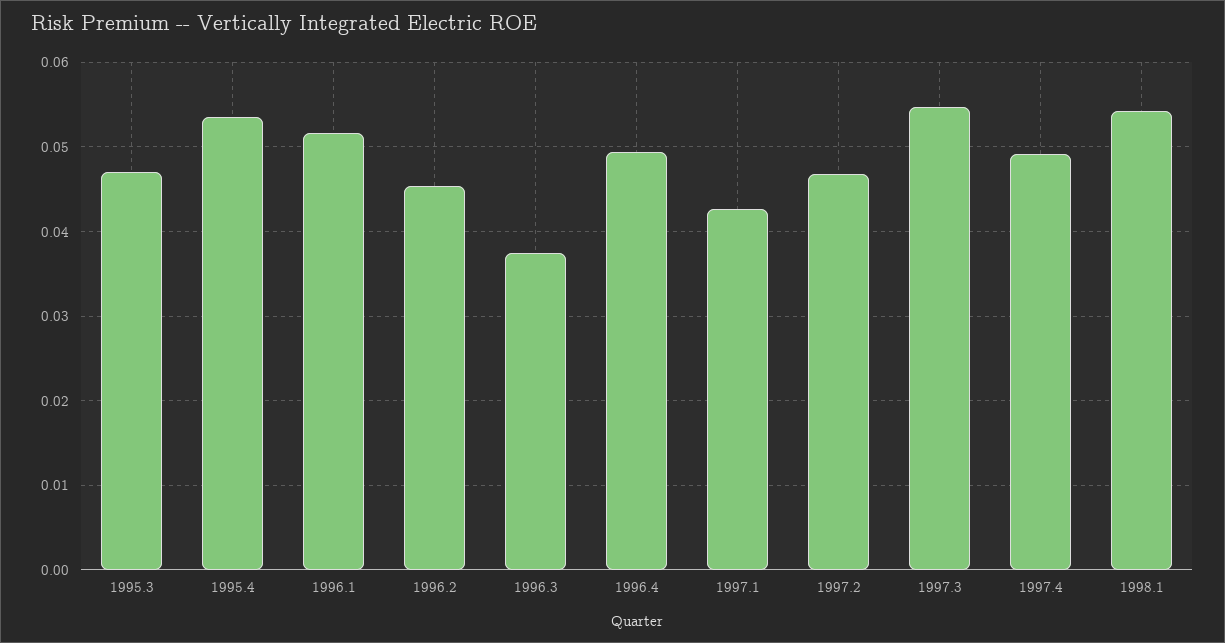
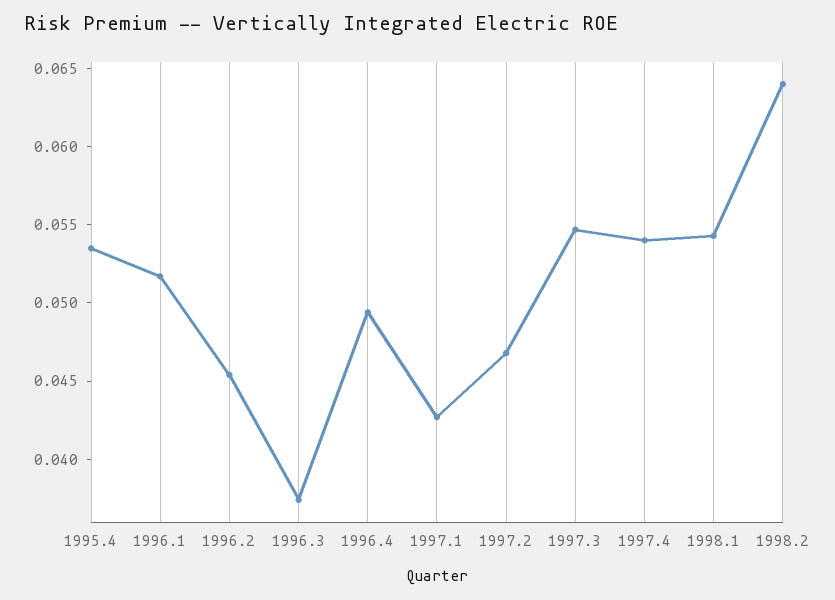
1995.3: 0.047 -> none
1997.4: 0.049 -> 0.054
1998.2: none -> 0.064

